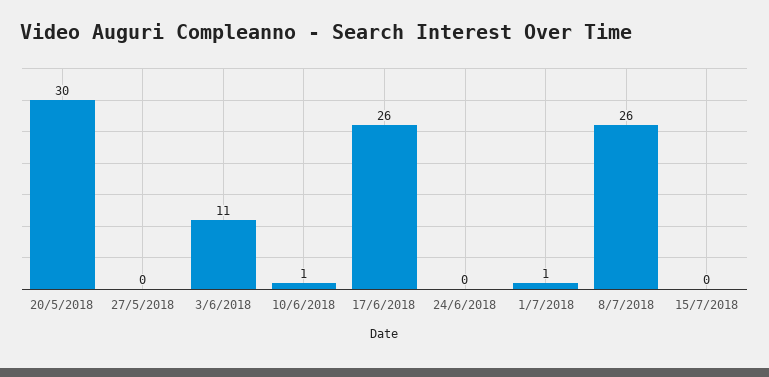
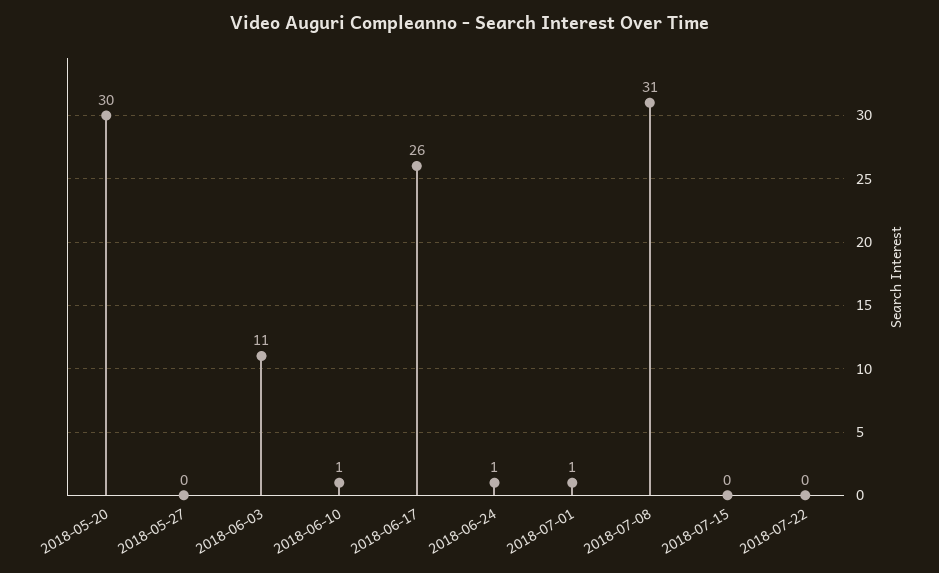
24/6/2018: 0 -> 1
8/7/2018: 26 -> 31
2018-07-22: none -> 0

